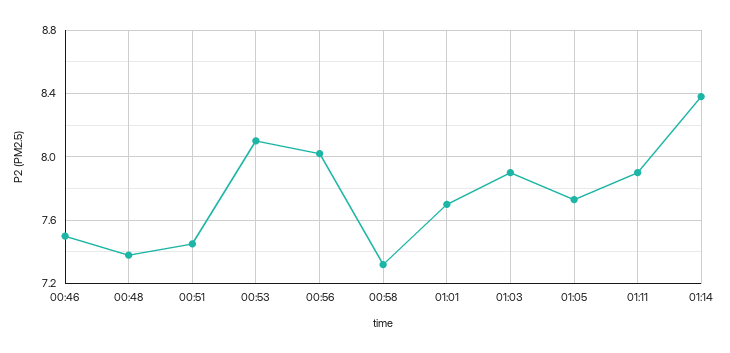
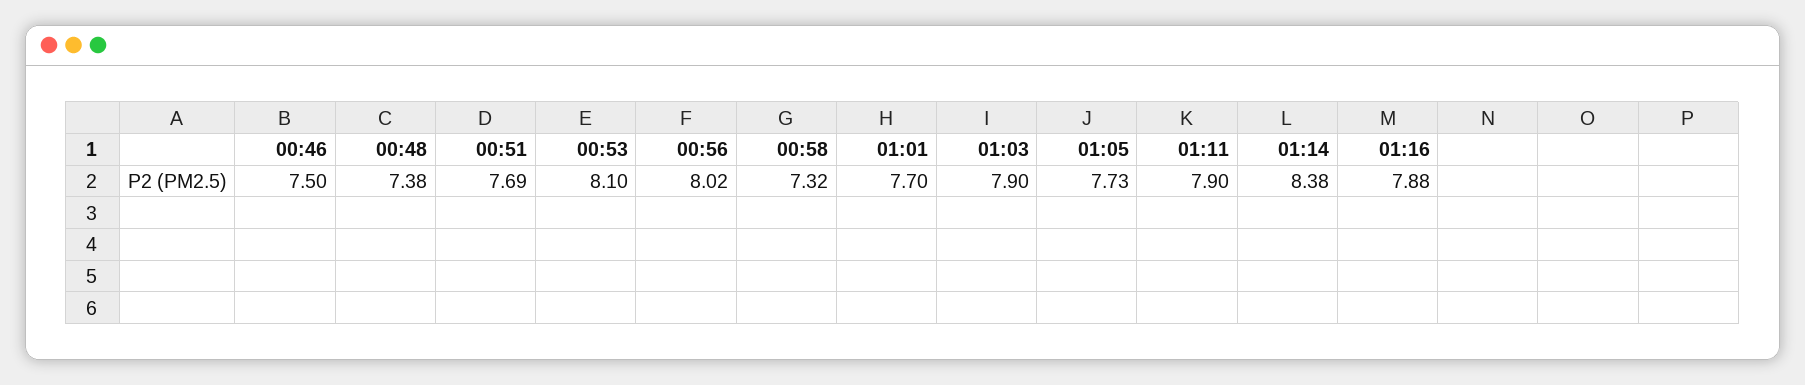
00:51: 7.45 -> 7.69
01:16: none -> 7.88

